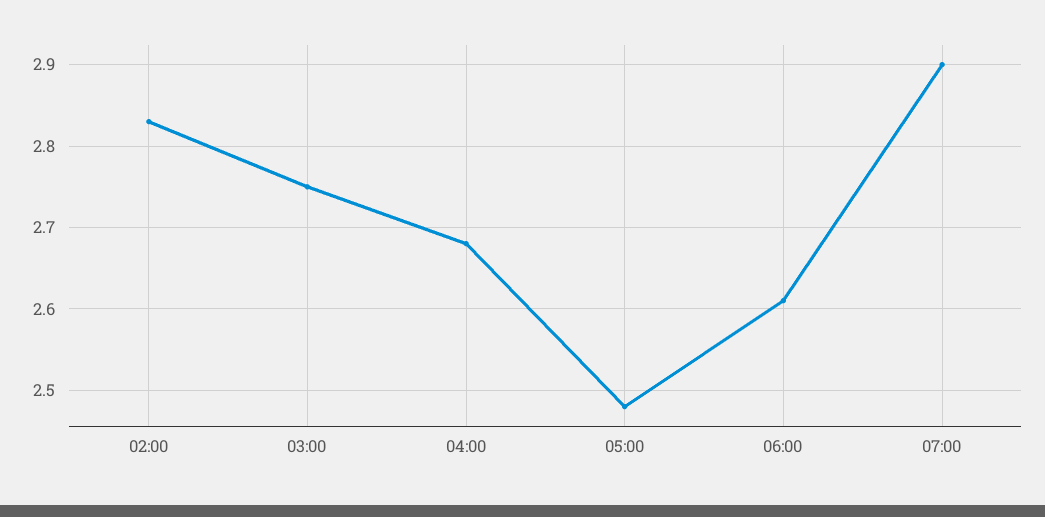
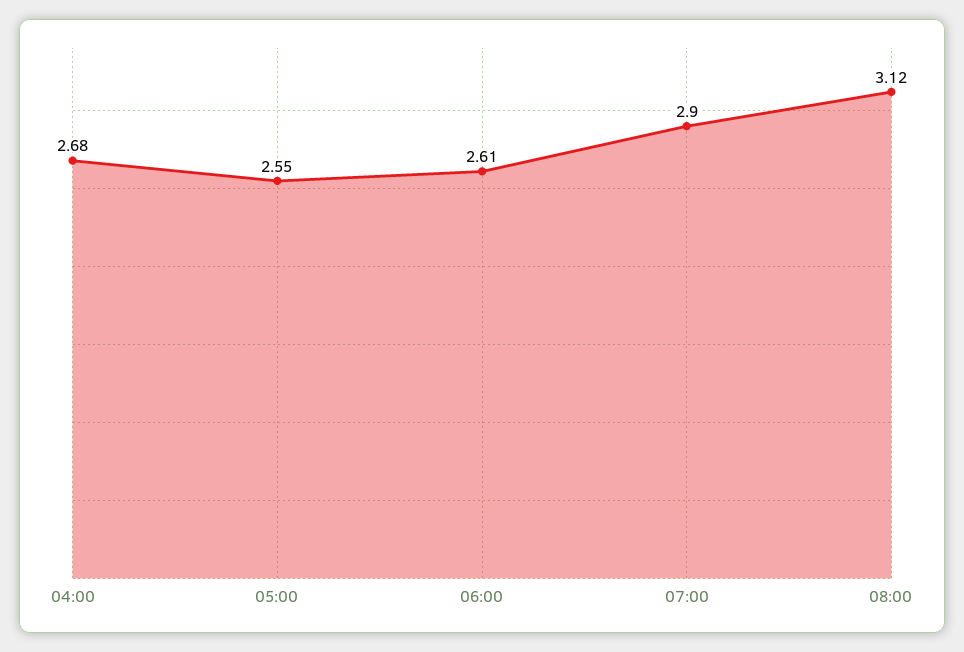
02:00: 2.83 -> none
03:00: 2.75 -> none
05:00: 2.48 -> 2.55
08:00: none -> 3.12

